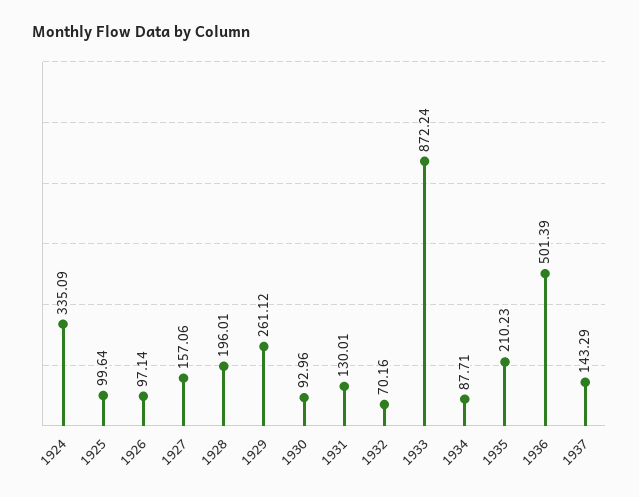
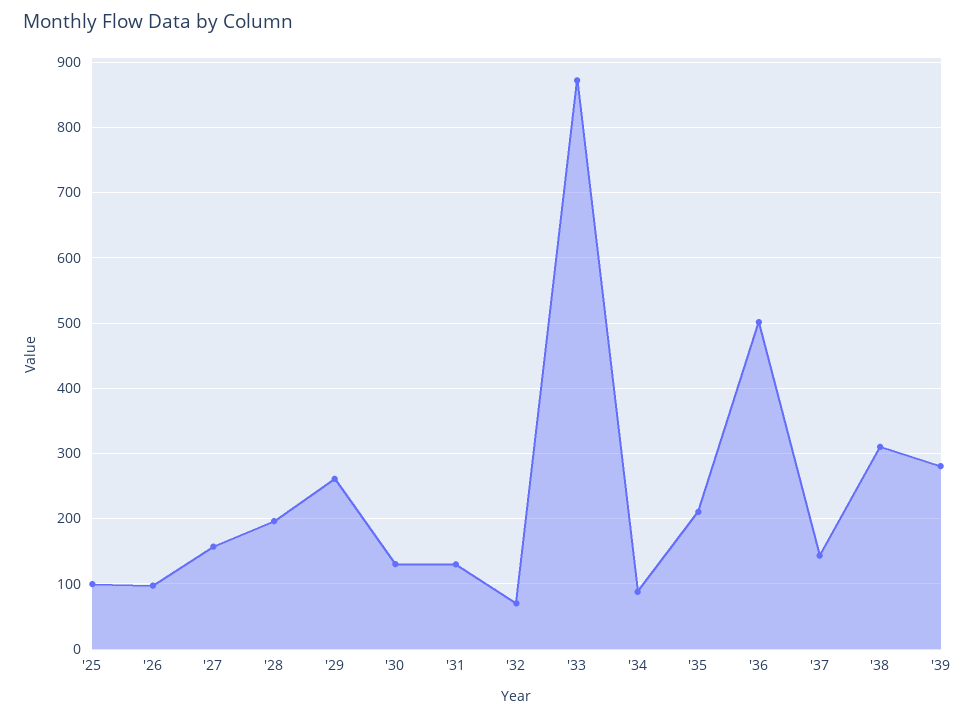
1924: 335.09 -> none
1930: 92.96 -> 130
'38: none -> 310
'39: none -> 280

